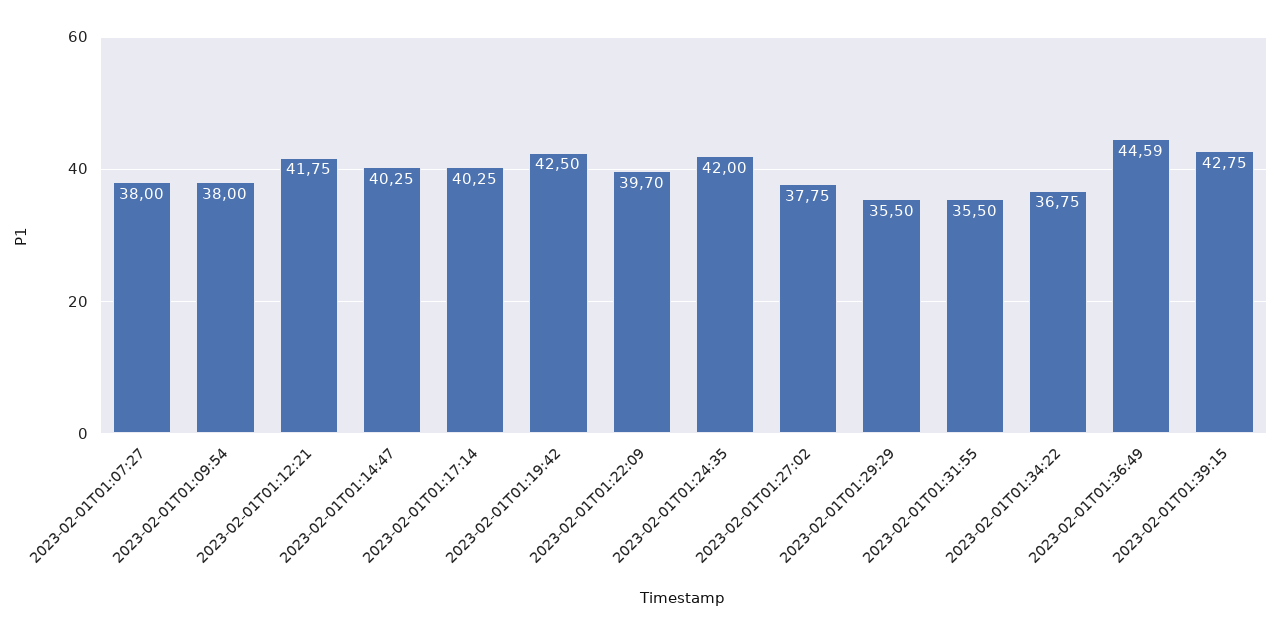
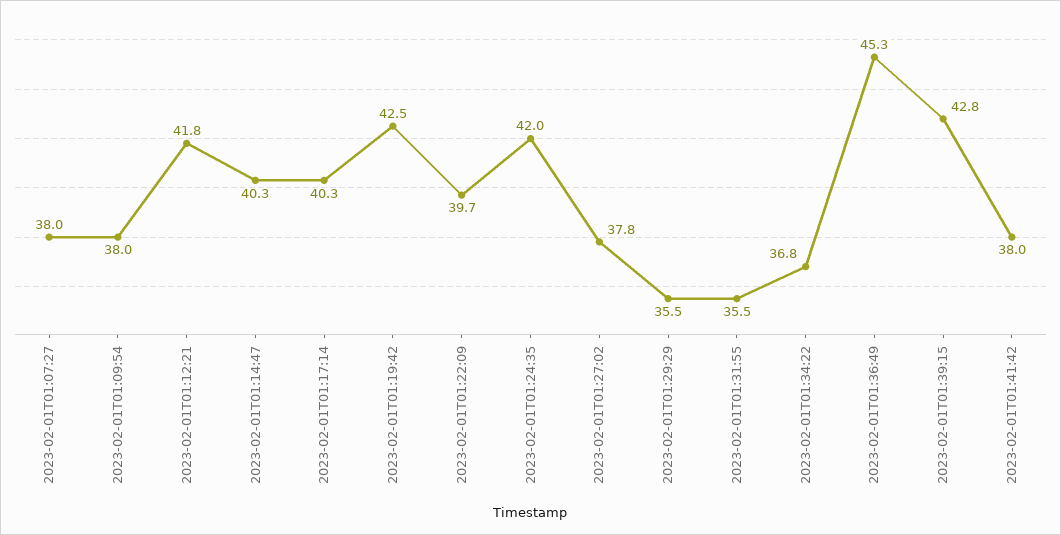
2023-02-01T01:36:49: 44.59 -> 45.3
2023-02-01T01:41:42: none -> 38

